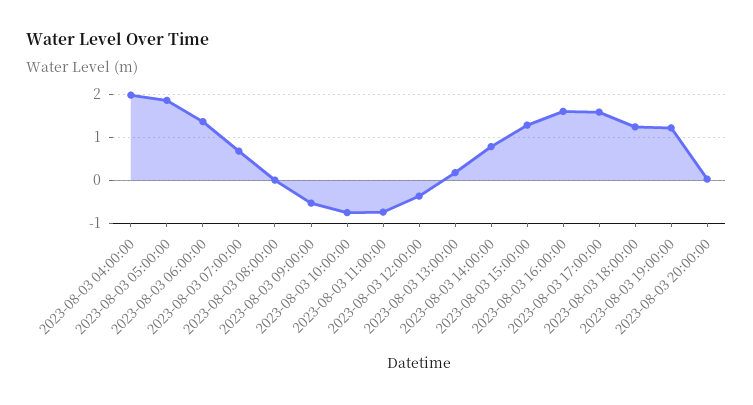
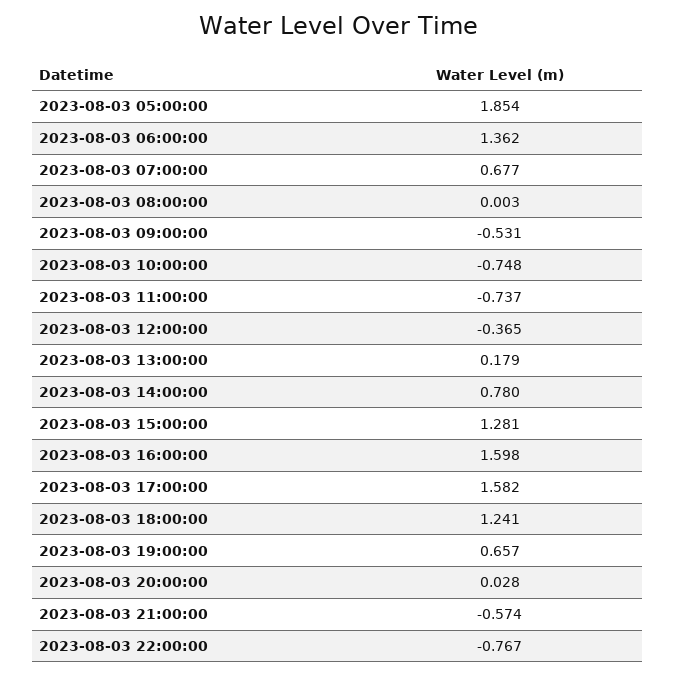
2023-08-03 04:00:00: 2 -> none
2023-08-03 19:00:00: 1.2 -> 0.657
2023-08-03 21:00:00: none -> -0.574
2023-08-03 22:00:00: none -> -0.767

